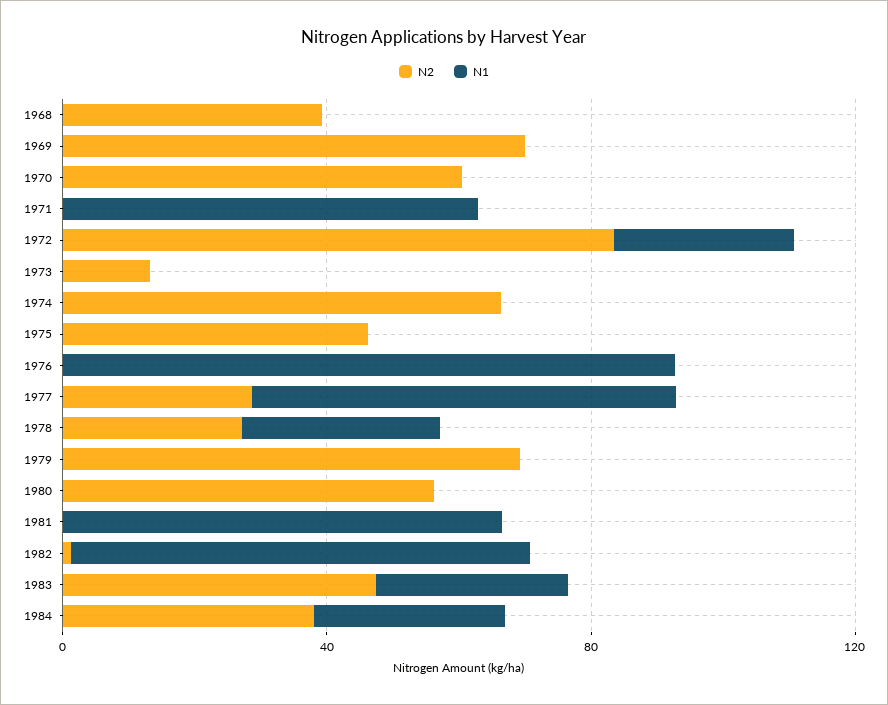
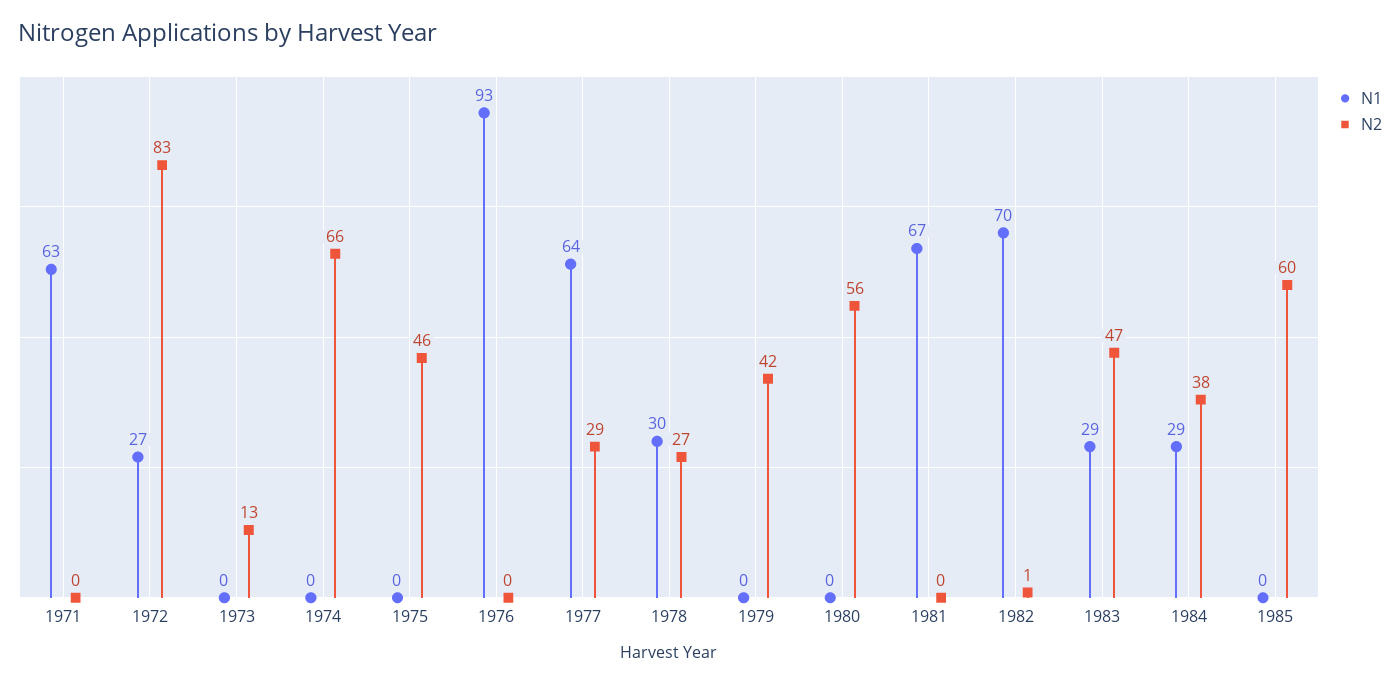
N2, 1968: 40 -> none
N1, 1968: 0 -> none
N2, 1969: 70 -> none
N1, 1969: 0 -> none
N2, 1970: 60 -> none
N1, 1970: 0 -> none
N2, 1979: 70 -> 42
N1, 1985: none -> 0
N2, 1985: none -> 60

